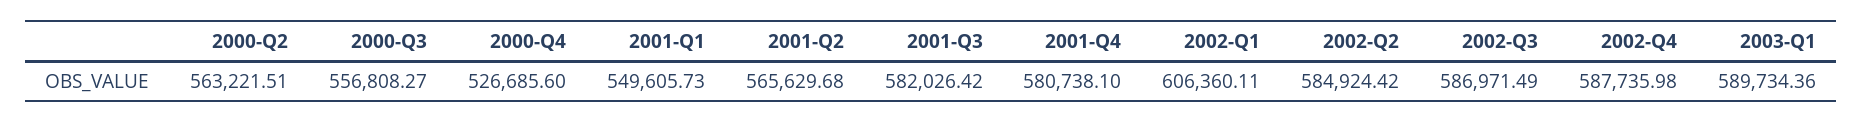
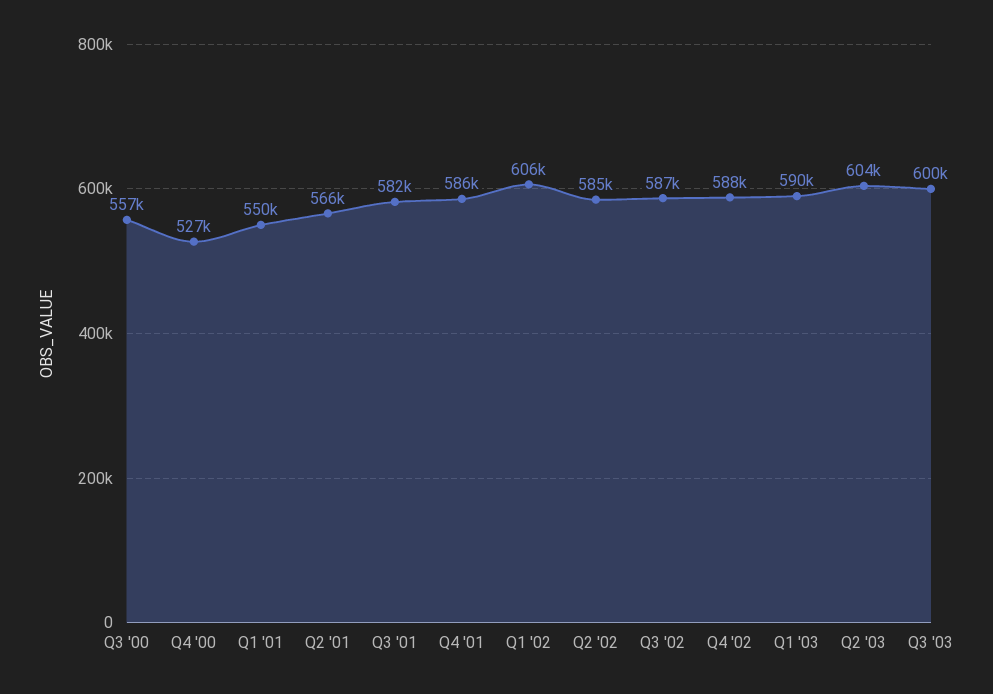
2000-Q2: 563221.51 -> none
2001-Q4: 580738.1 -> 586000
Q2 '03: none -> 604000
Q3 '03: none -> 600000

